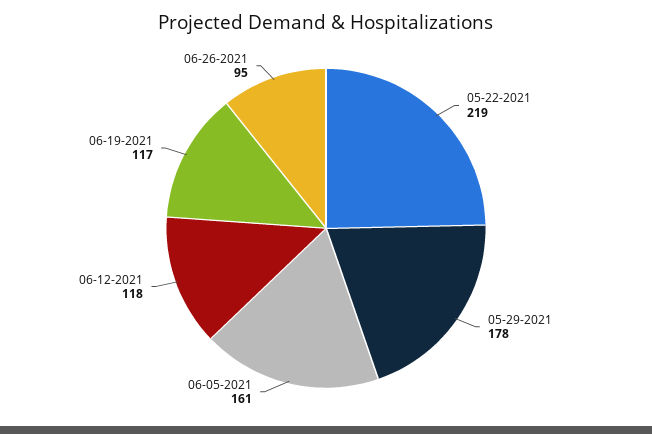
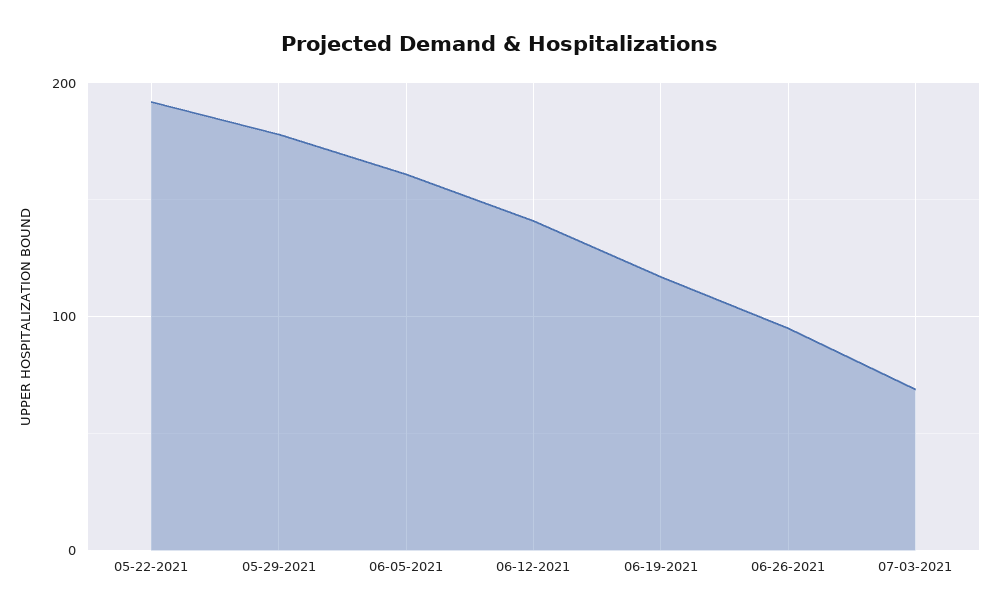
05-22-2021: 219 -> 190
06-12-2021: 118 -> 140
07-03-2021: none -> 70

